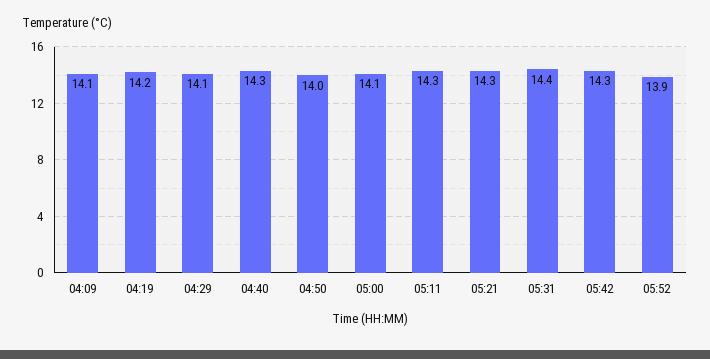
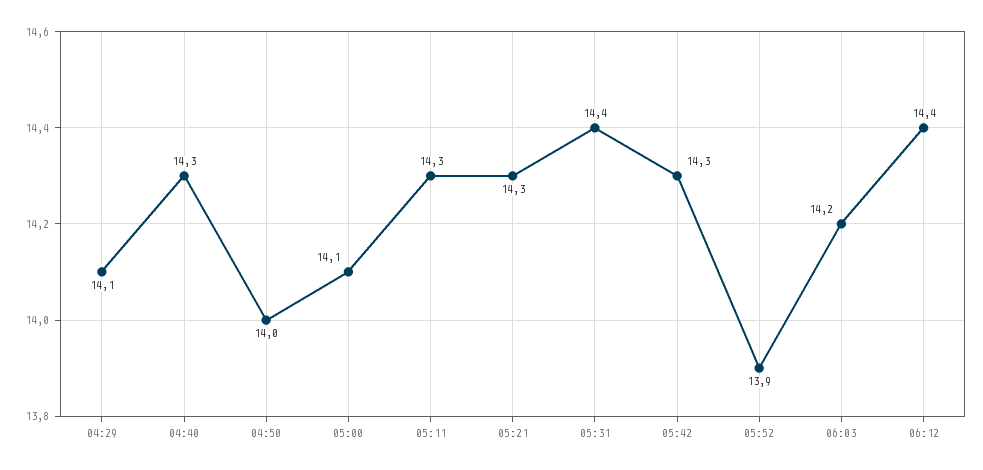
04:09: 14.1 -> none
04:19: 14.2 -> none
06:03: none -> 14.2
06:12: none -> 14.4

